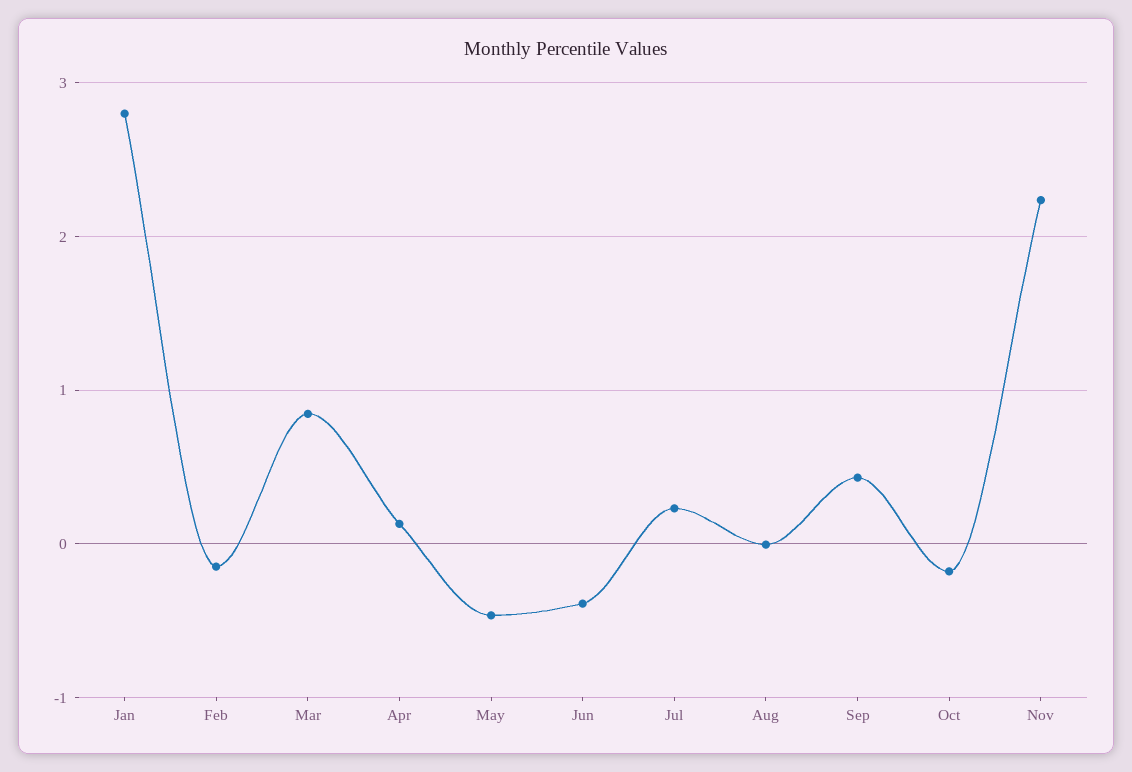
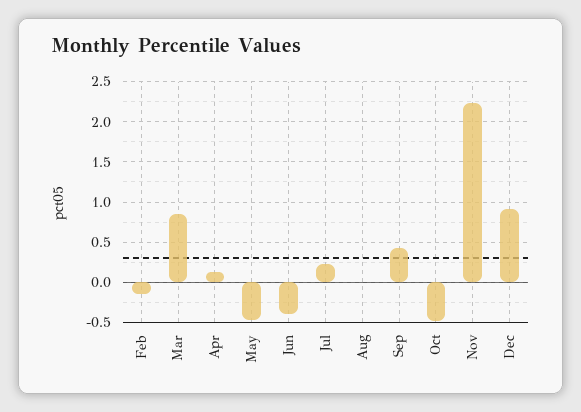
Jan: 2.8 -> none
Oct: -0.2 -> -0.5
Dec: none -> 0.9

